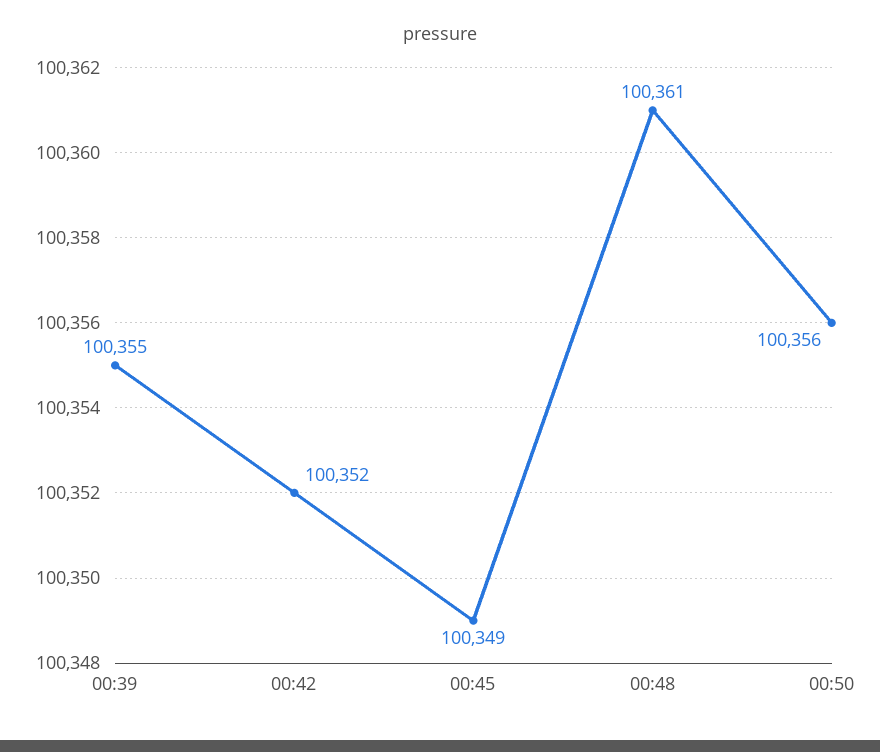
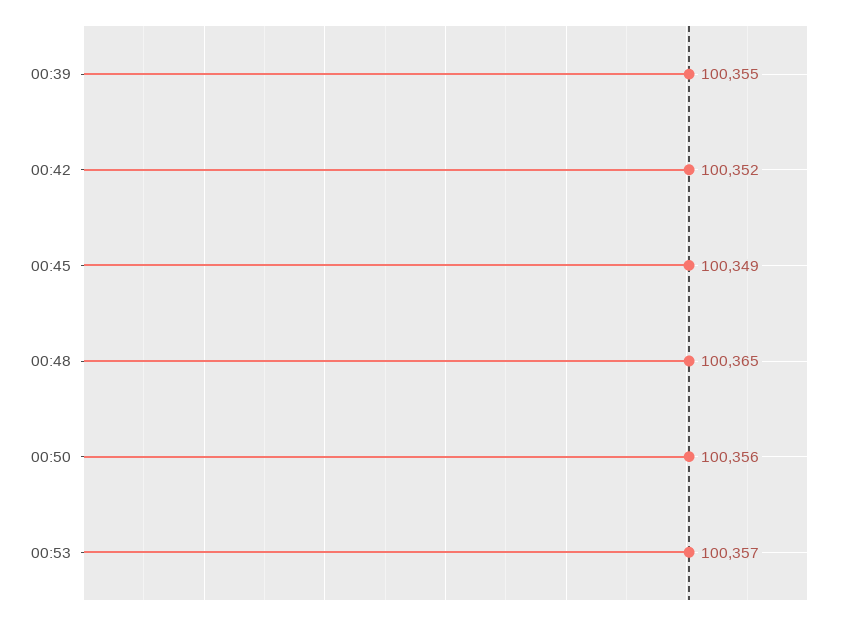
00:48: 100361 -> 100365
00:53: none -> 100357

